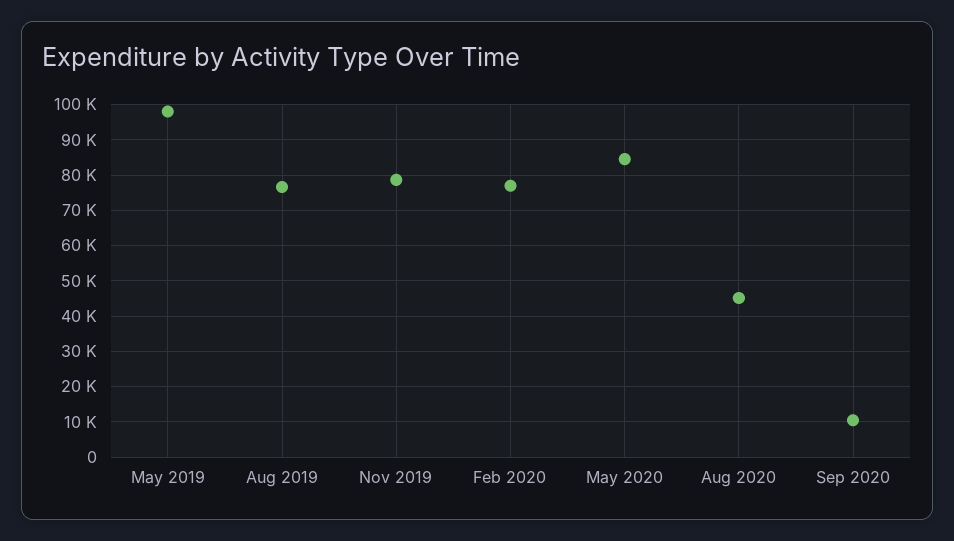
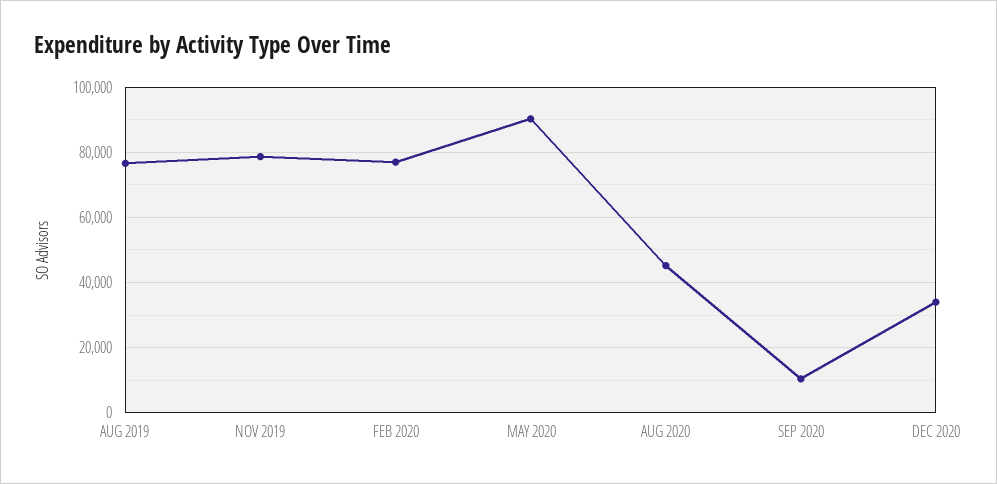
May 2019: 98000 -> none
May 2020: 84000 -> 90000
DEC 2020: none -> 34000

